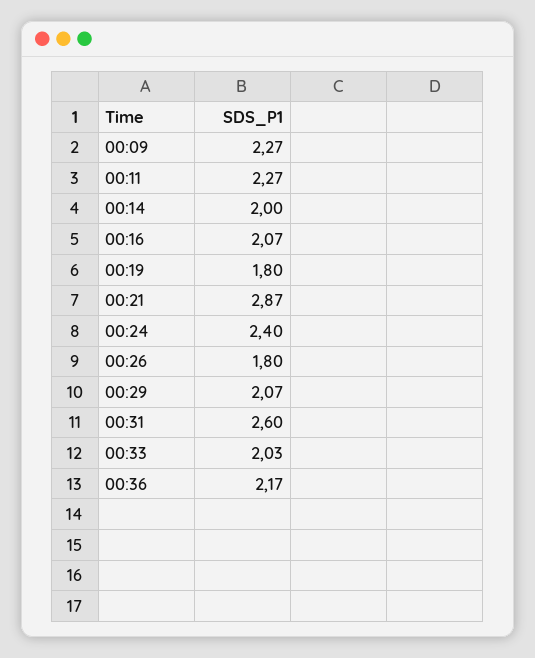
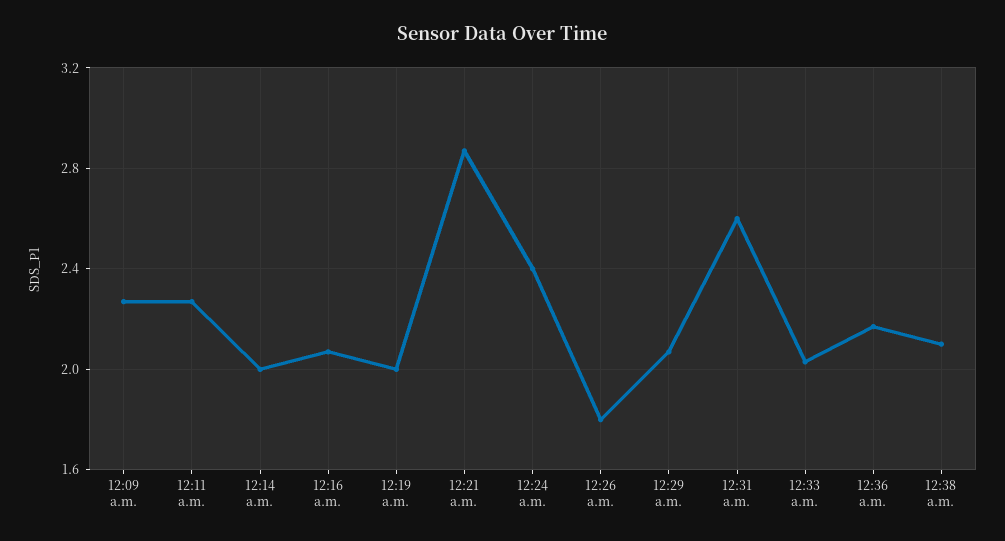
00:19: 1.8 -> 2
12:38 a.m.: none -> 2.1

